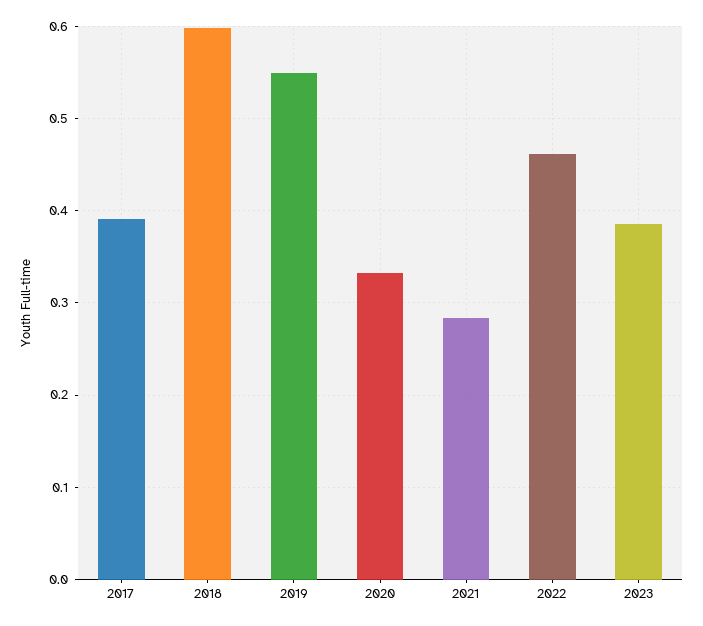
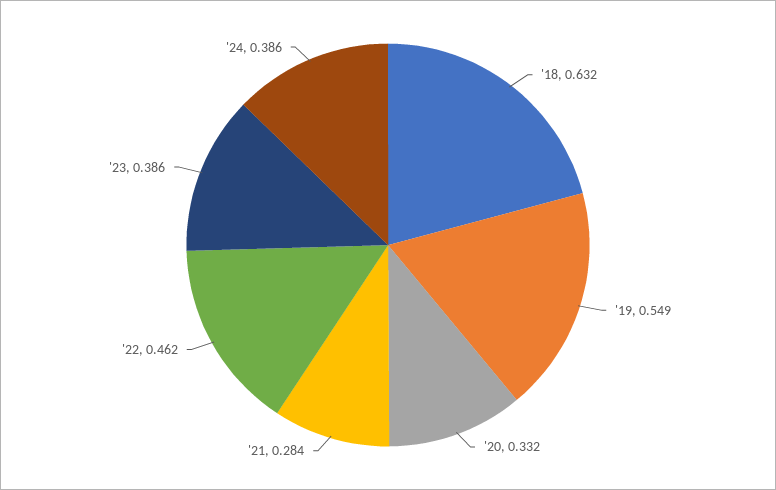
2017: 0.39 -> none
2018: 0.6 -> 0.632
'24: none -> 0.386

